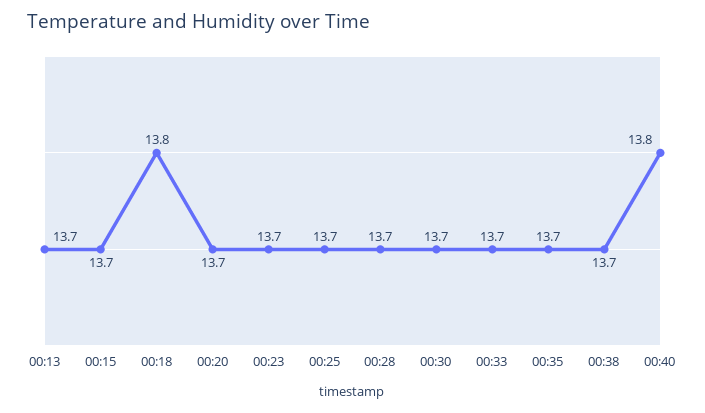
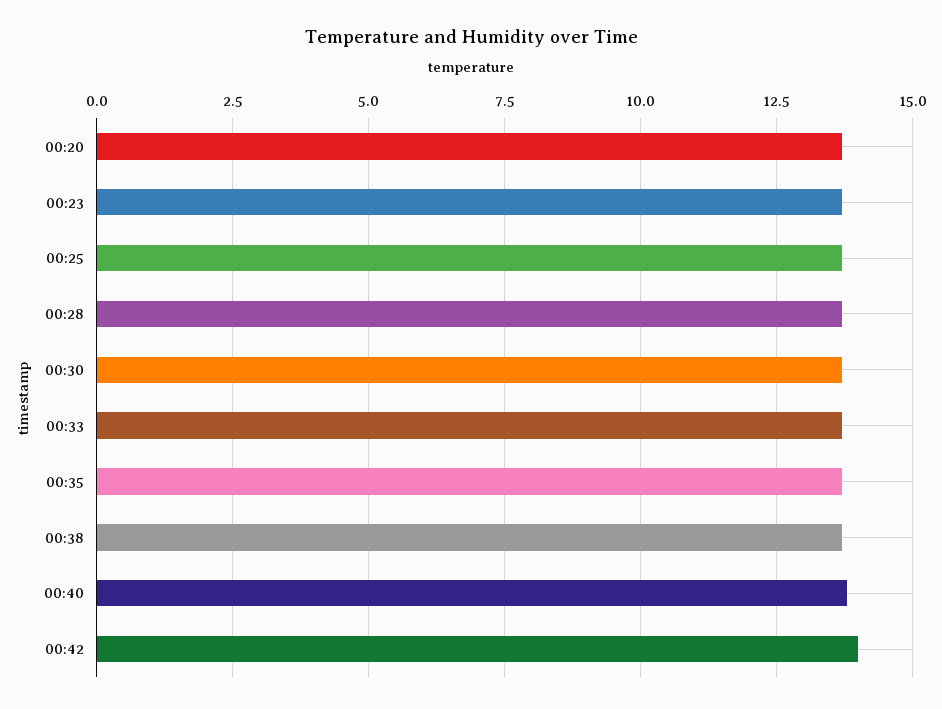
00:13: 13.7 -> none
00:15: 13.7 -> none
00:18: 13.8 -> none
00:42: none -> 14

